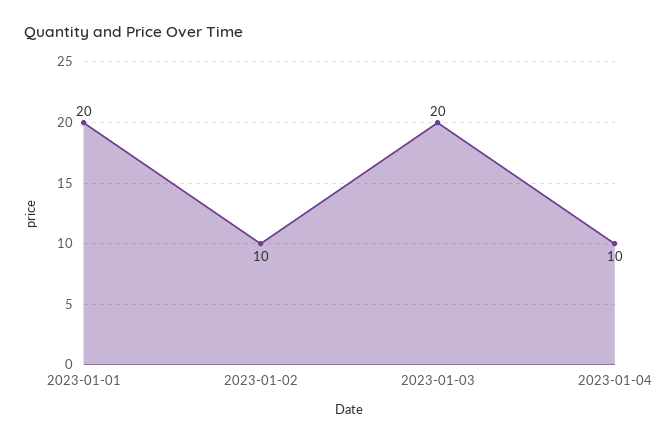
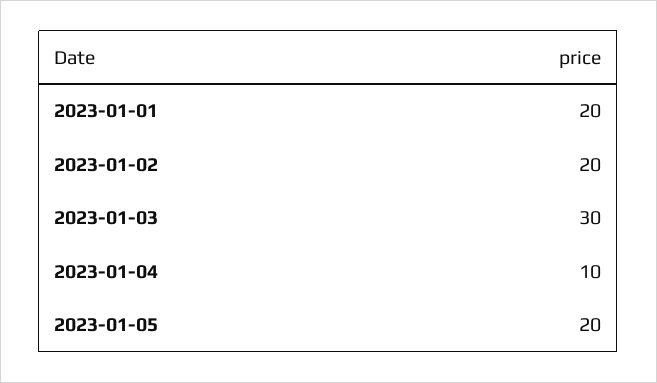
2023-01-02: 10 -> 20
2023-01-03: 20 -> 30
2023-01-05: none -> 20

